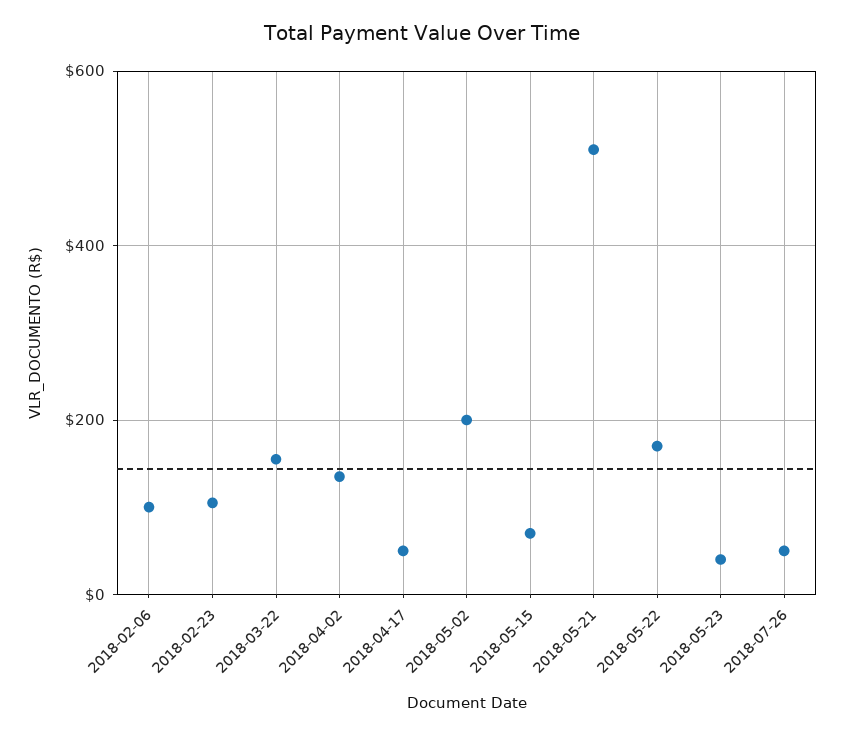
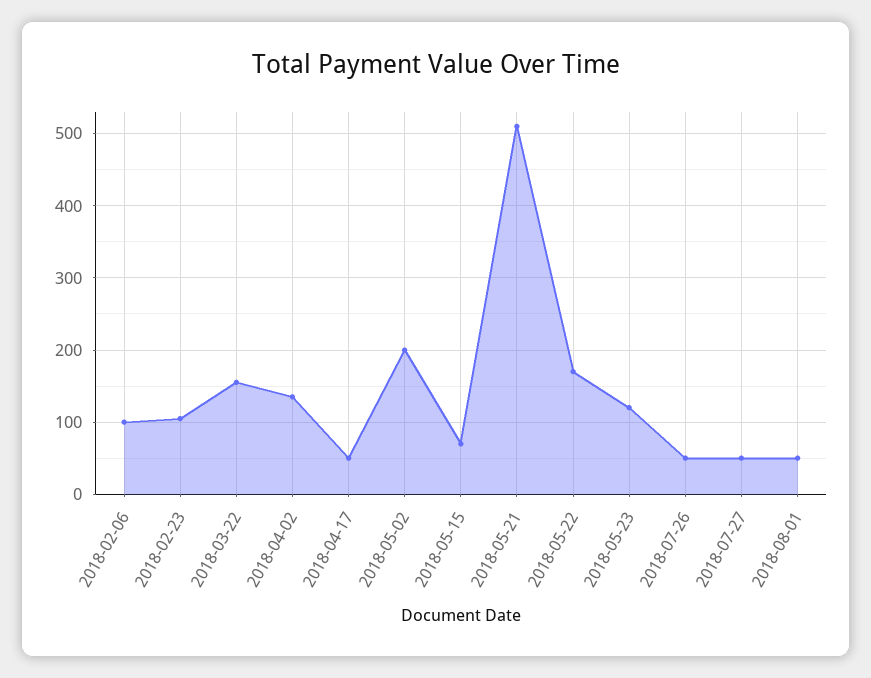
2018-05-23: 40 -> 120
2018-07-27: none -> 50
2018-08-01: none -> 50

